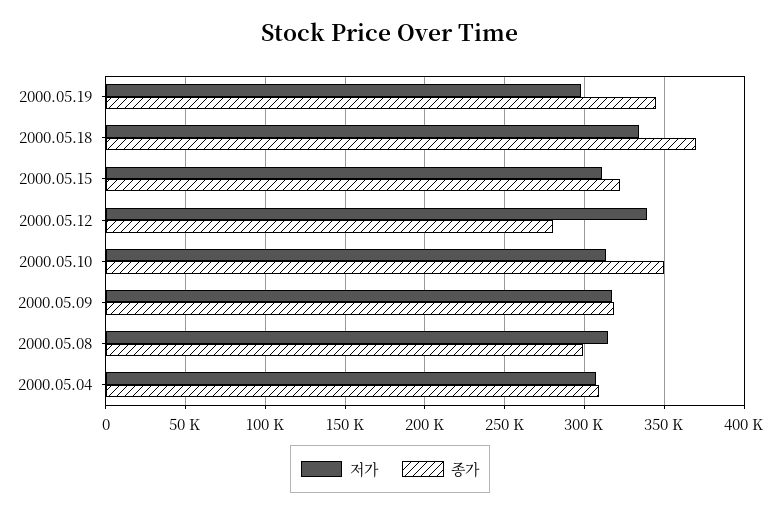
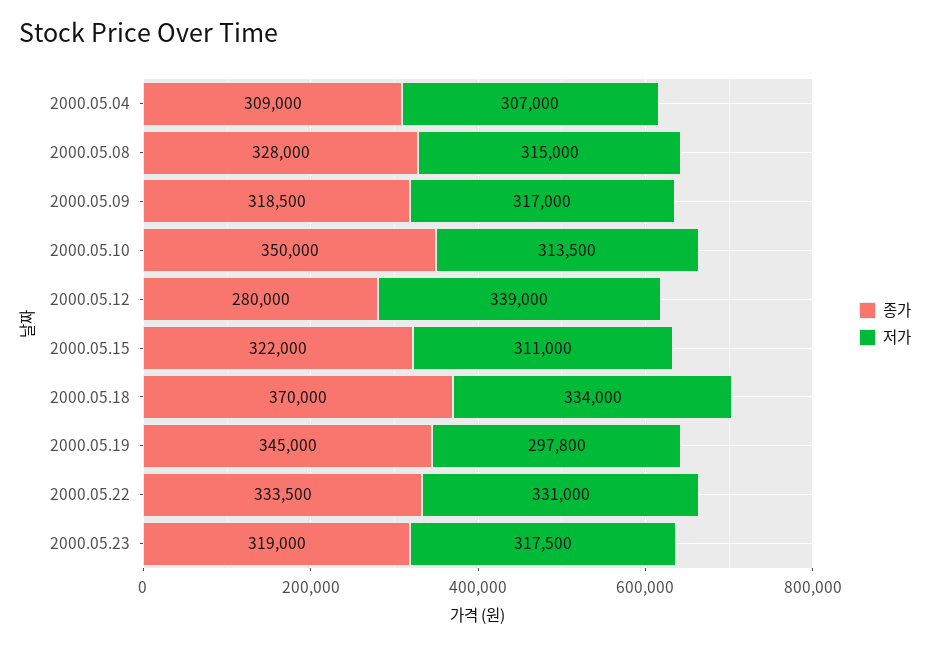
종가, 2000.05.08: 300000 -> 328000
종가, 2000.05.22: none -> 333500
저가, 2000.05.22: none -> 331000
종가, 2000.05.23: none -> 319000
저가, 2000.05.23: none -> 317500

